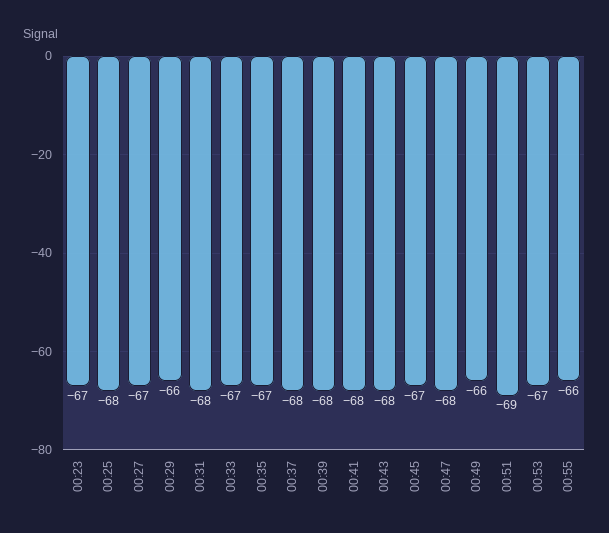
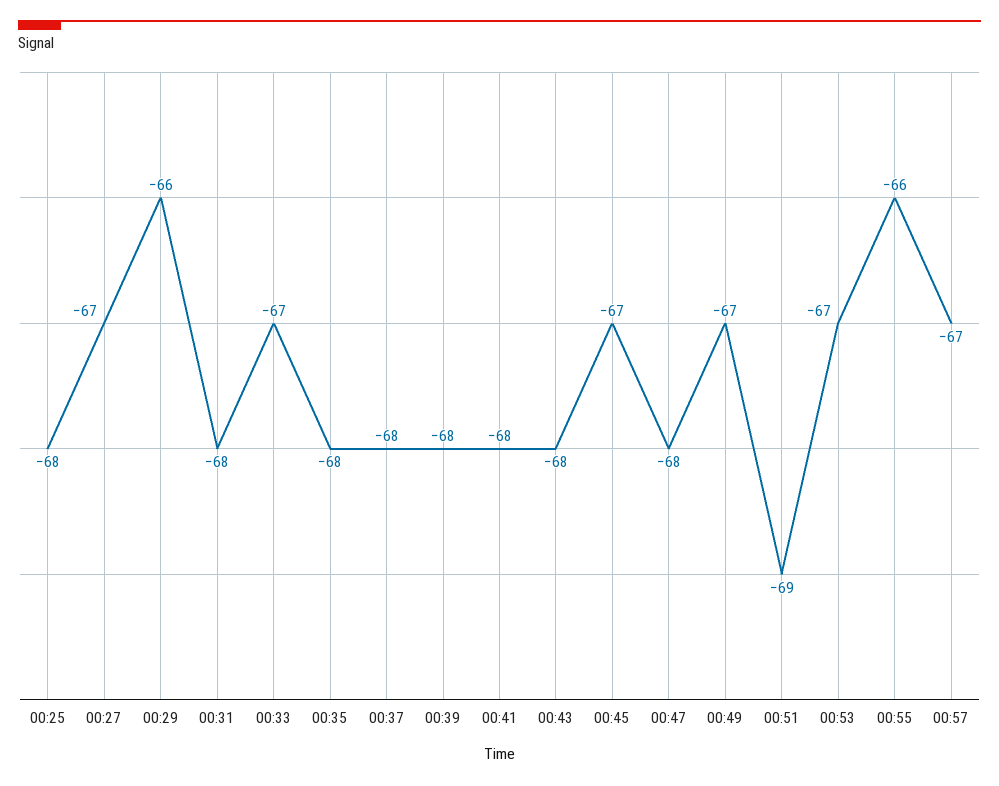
00:23: -67 -> none
00:35: -67 -> -68
00:49: -66 -> -67
00:57: none -> -67

